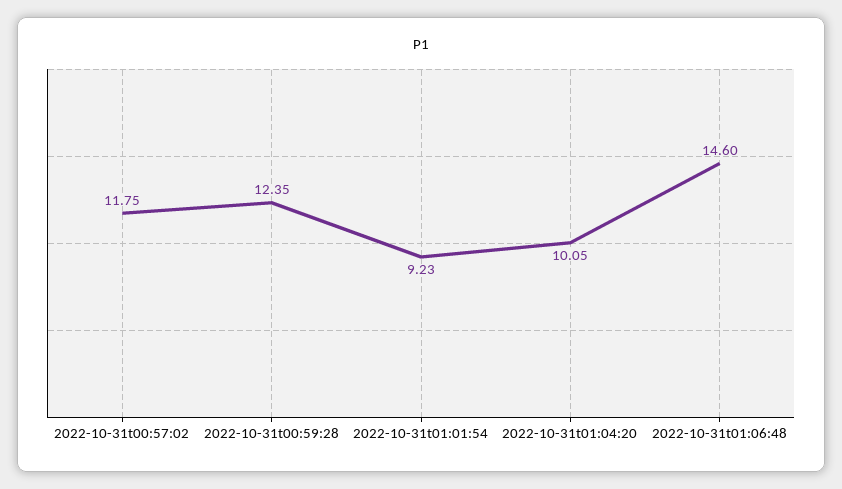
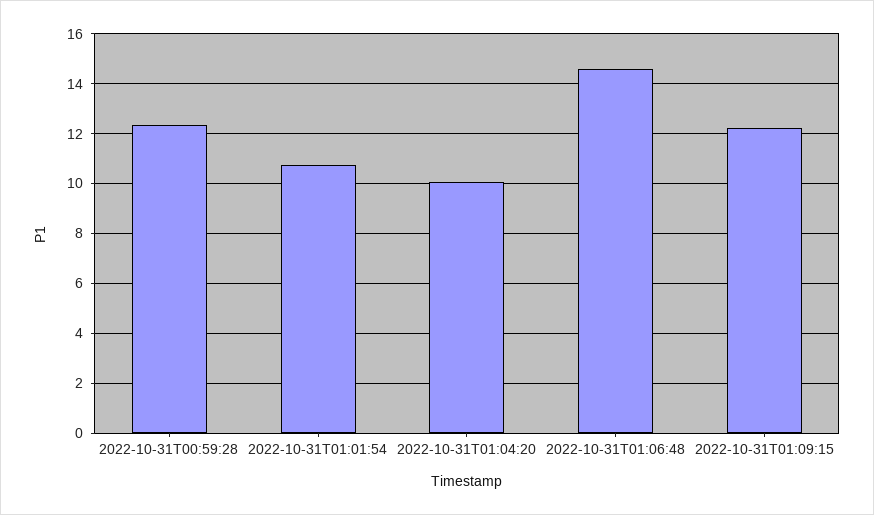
2022-10-31t00:57:02: 11.75 -> none
2022-10-31t01:01:54: 9.23 -> 10.75
2022-10-31T01:09:15: none -> 12.25

